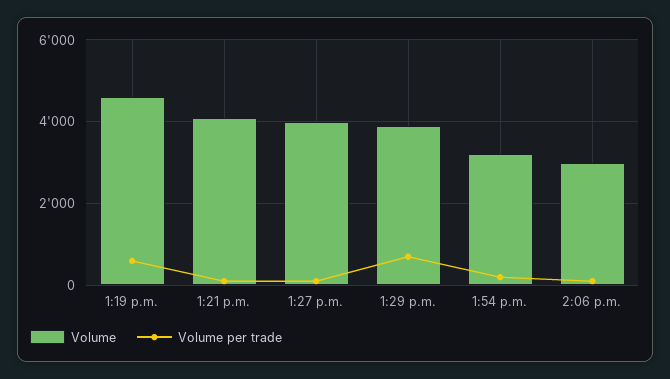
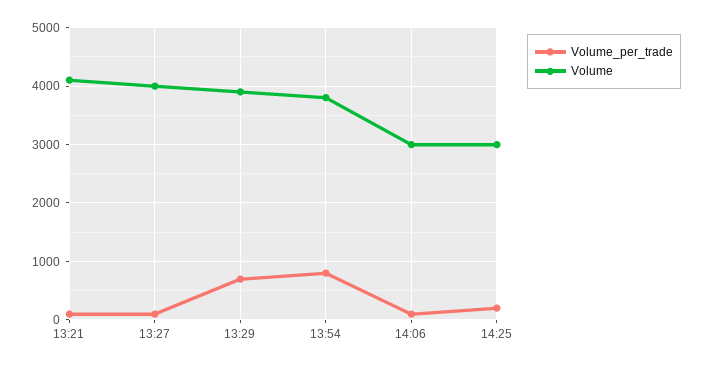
Volume, 1:19 p.m.: 4600 -> none
Volume per trade, 1:19 p.m.: 600 -> none
Volume, 1:54 p.m.: 3200 -> 3800
Volume per trade, 1:54 p.m.: 200 -> 800
Volume per trade, 14:25: none -> 200
Volume, 14:25: none -> 3000

